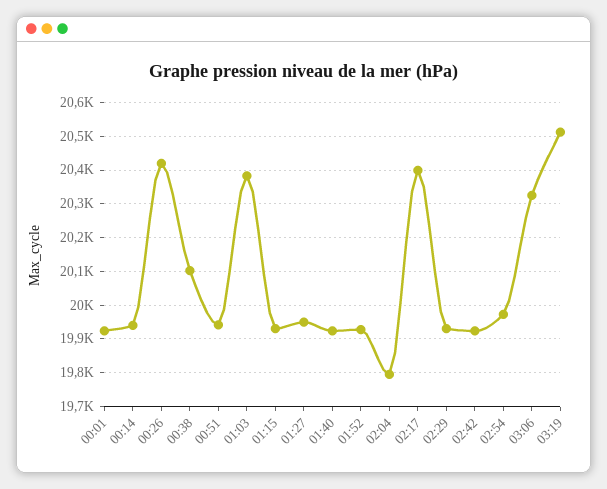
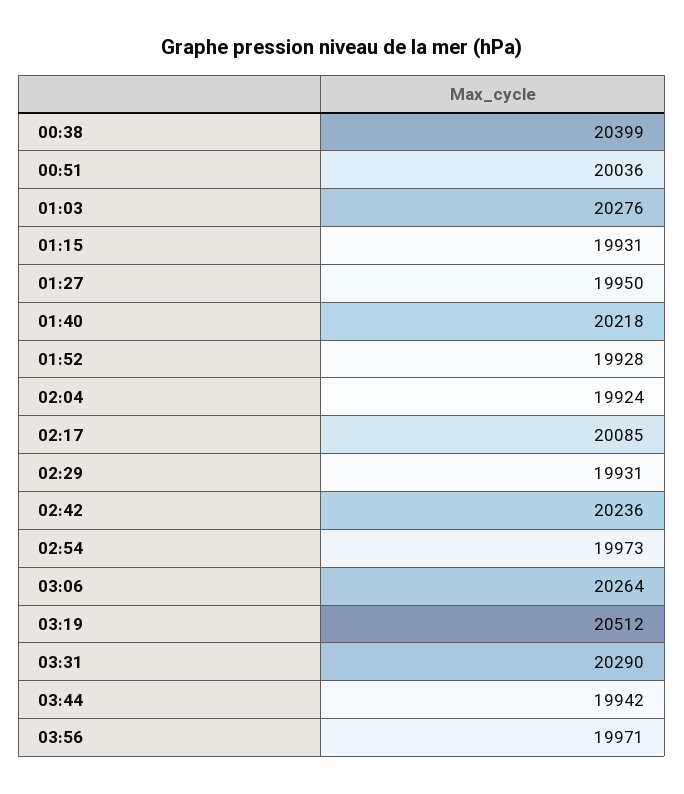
00:01: 19920 -> none
00:14: 19940 -> none
00:26: 20420 -> none
00:38: 20100 -> 20399
00:51: 19940 -> 20036
01:03: 20380 -> 20276
01:40: 19920 -> 20218
02:04: 19800 -> 19924
02:17: 20400 -> 20085
02:42: 19920 -> 20236
03:06: 20320 -> 20264
03:31: none -> 20290
03:44: none -> 19942
03:56: none -> 19971

